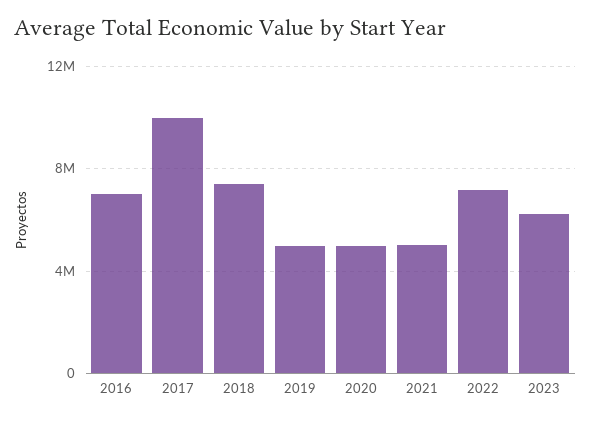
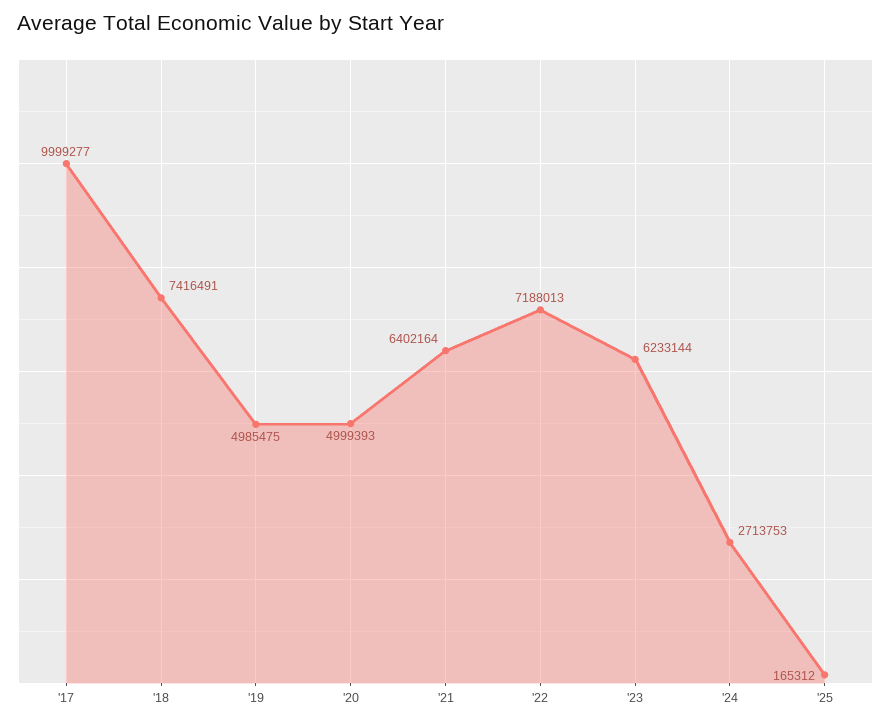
2016: 7000000 -> none
2021: 5000000 -> 6402164
'24: none -> 2713753
'25: none -> 165312

